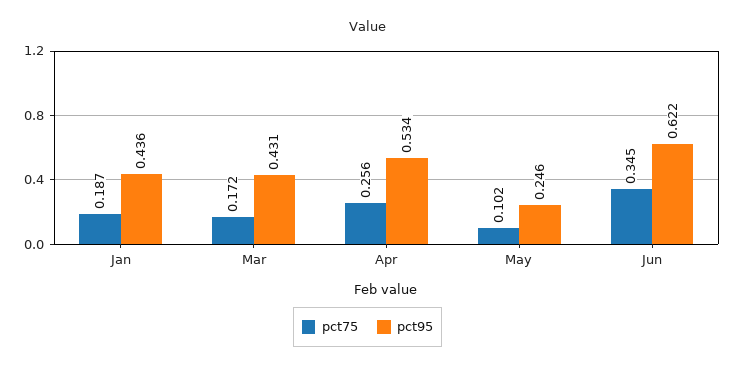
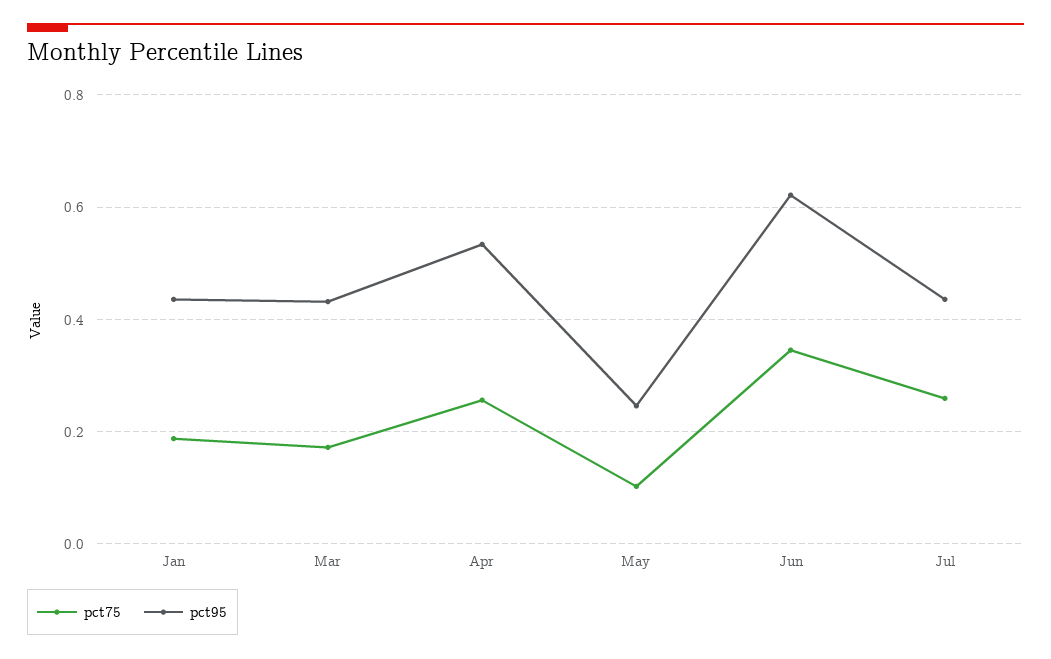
pct75, Jul: none -> 0.26
pct95, Jul: none -> 0.44

